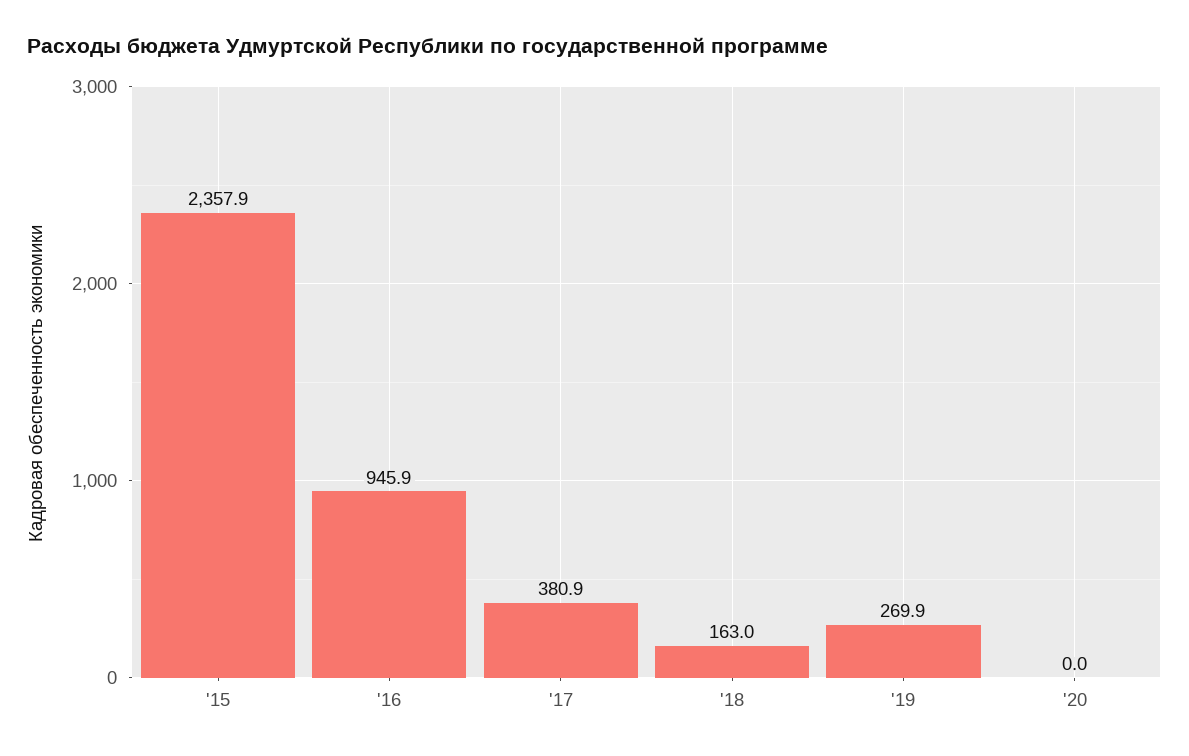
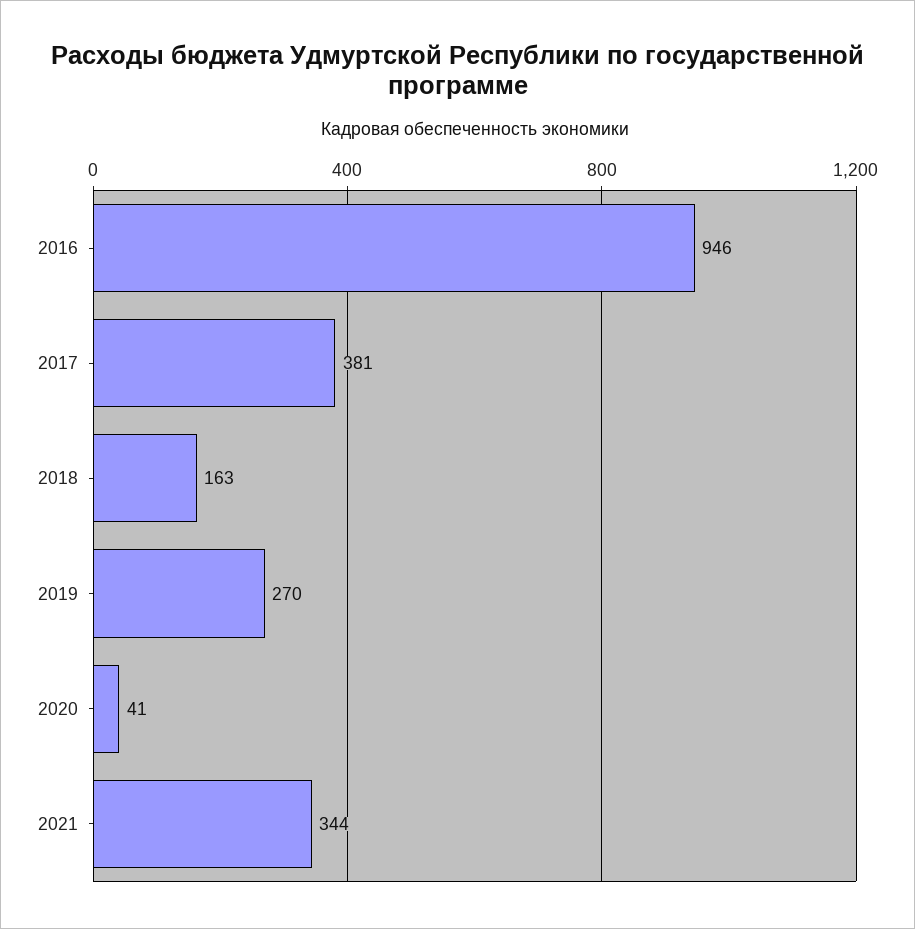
'15: 2357.9 -> none
'20: 0 -> 41
2021: none -> 344

